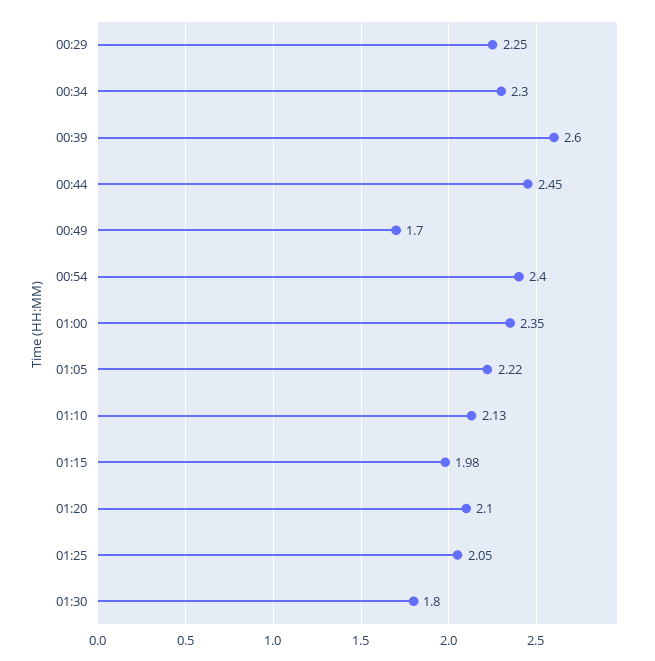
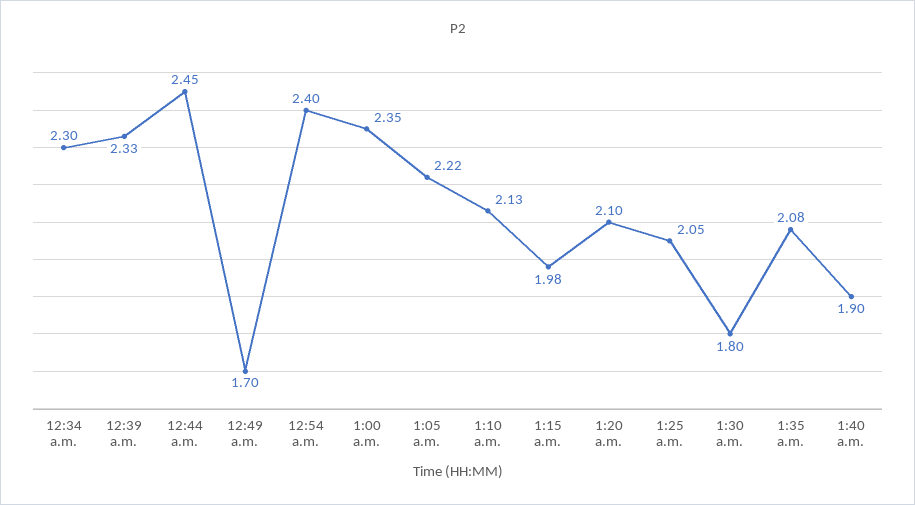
00:29: 2.25 -> none
00:39: 2.6 -> 2.33
1:35 a.m.: none -> 2.08
1:40 a.m.: none -> 1.9

